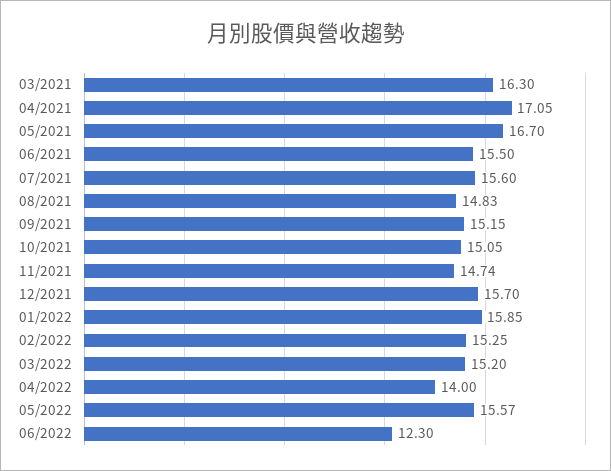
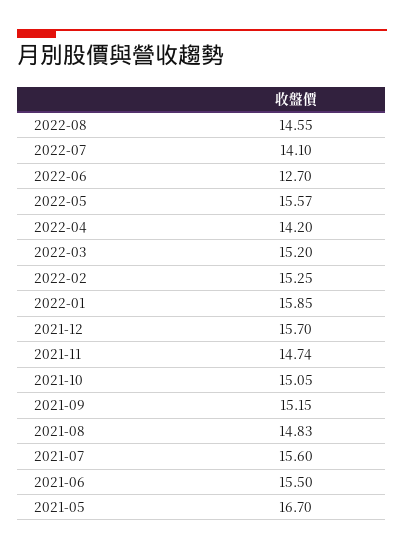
03/2021: 16.3 -> none
04/2021: 17.05 -> none
04/2022: 14 -> 14.2
06/2022: 12.3 -> 12.7
2022-08: none -> 14.55
2022-07: none -> 14.1

